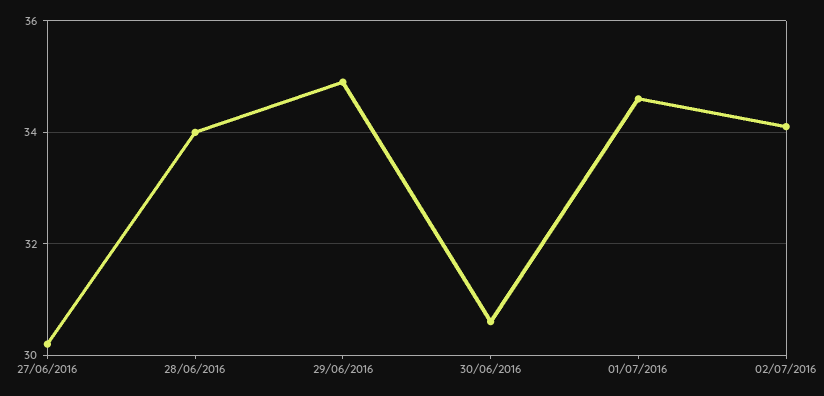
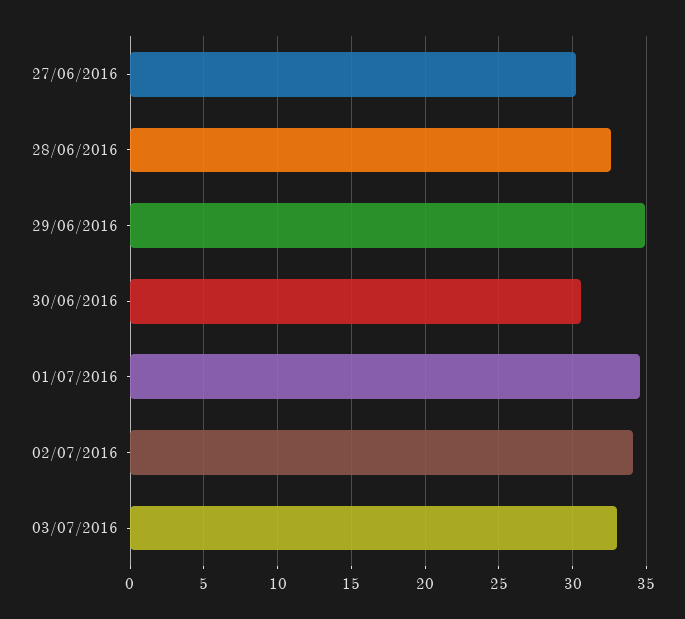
28/06/2016: 34 -> 32.5
03/07/2016: none -> 33

